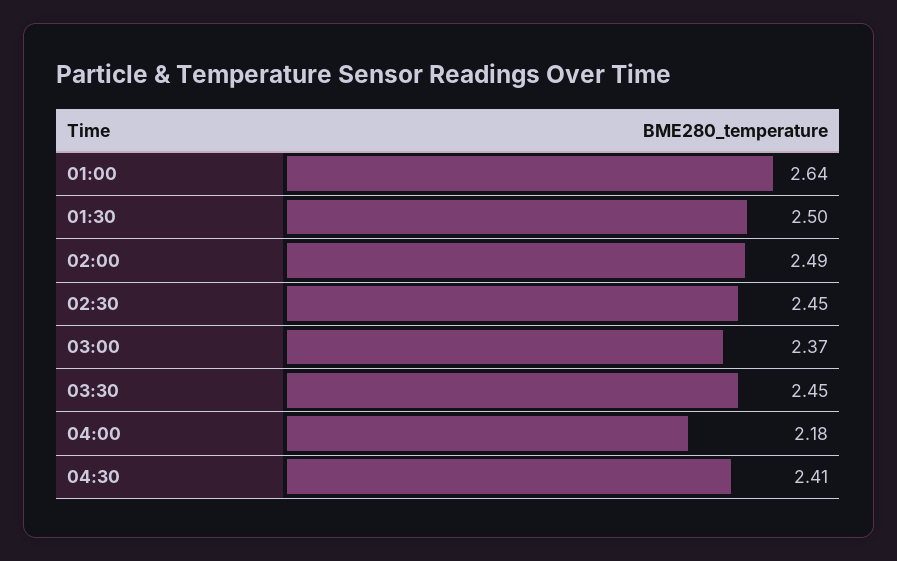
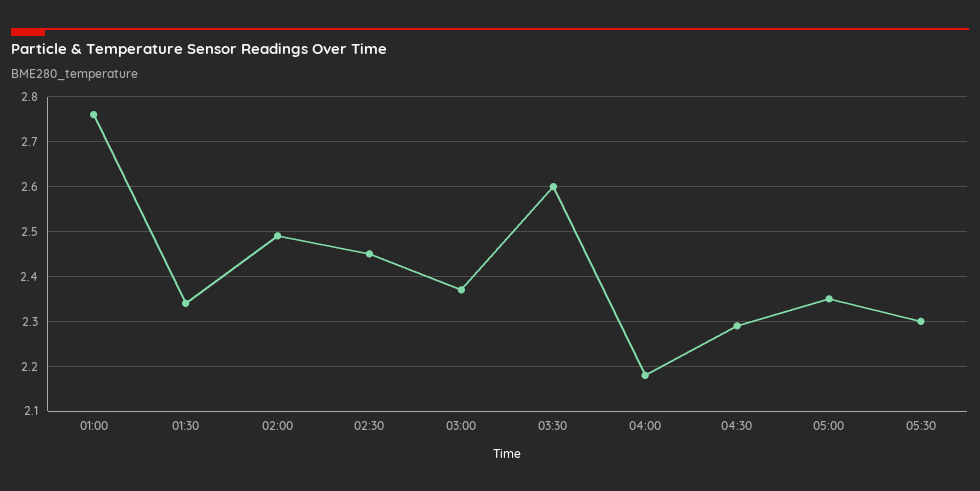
01:00: 2.64 -> 2.75
01:30: 2.5 -> 2.35
03:30: 2.45 -> 2.6
04:30: 2.41 -> 2.3
05:00: none -> 2.35
05:30: none -> 2.3

